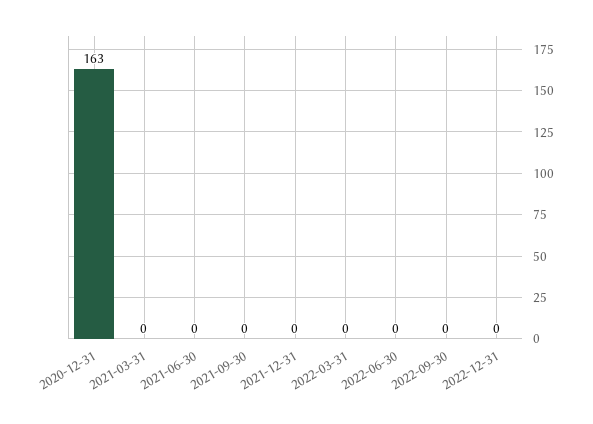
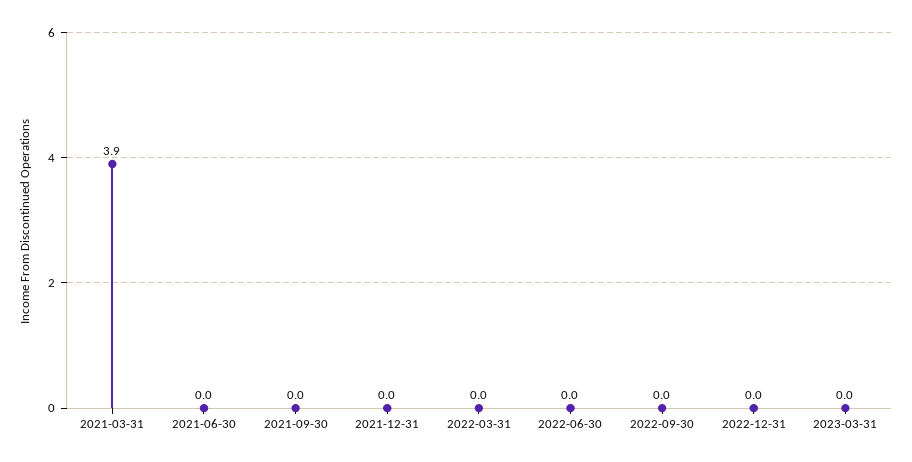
2020-12-31: 163 -> none
2021-03-31: 0 -> 3.9
2023-03-31: none -> 0

